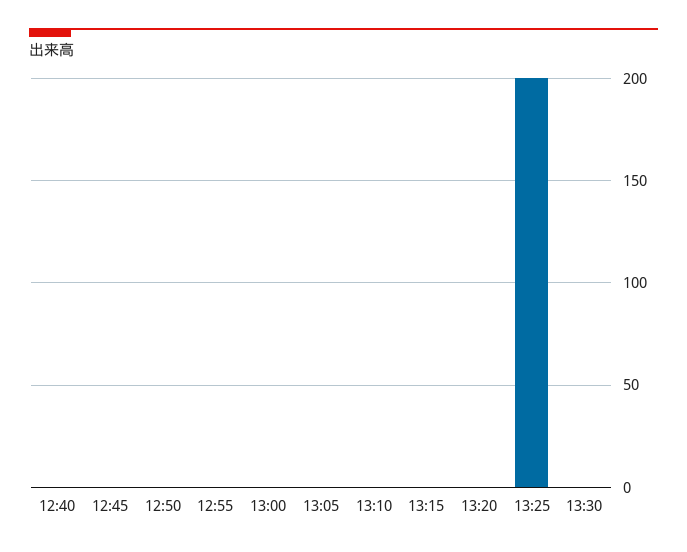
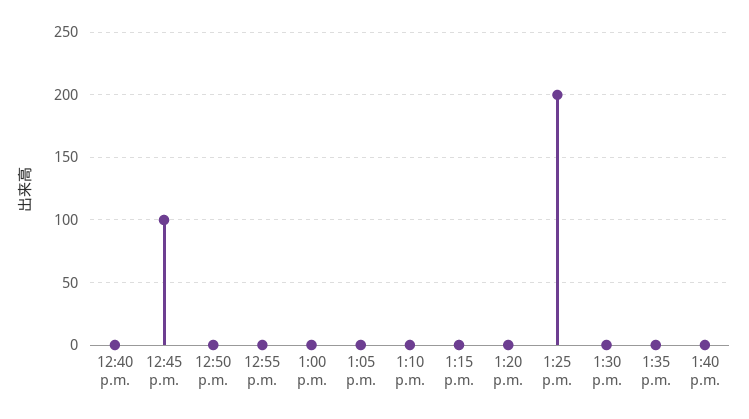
12:45: 0 -> 100
1:35 p.m.: none -> 0
1:40 p.m.: none -> 0

